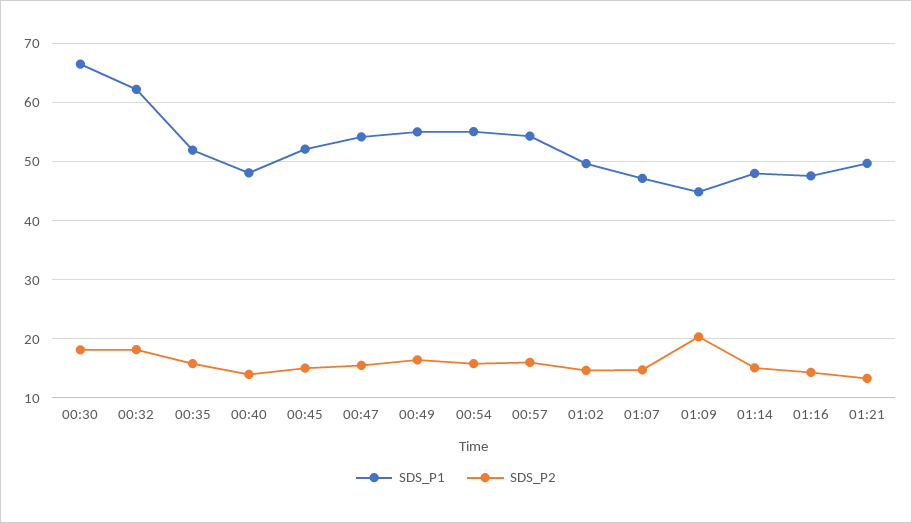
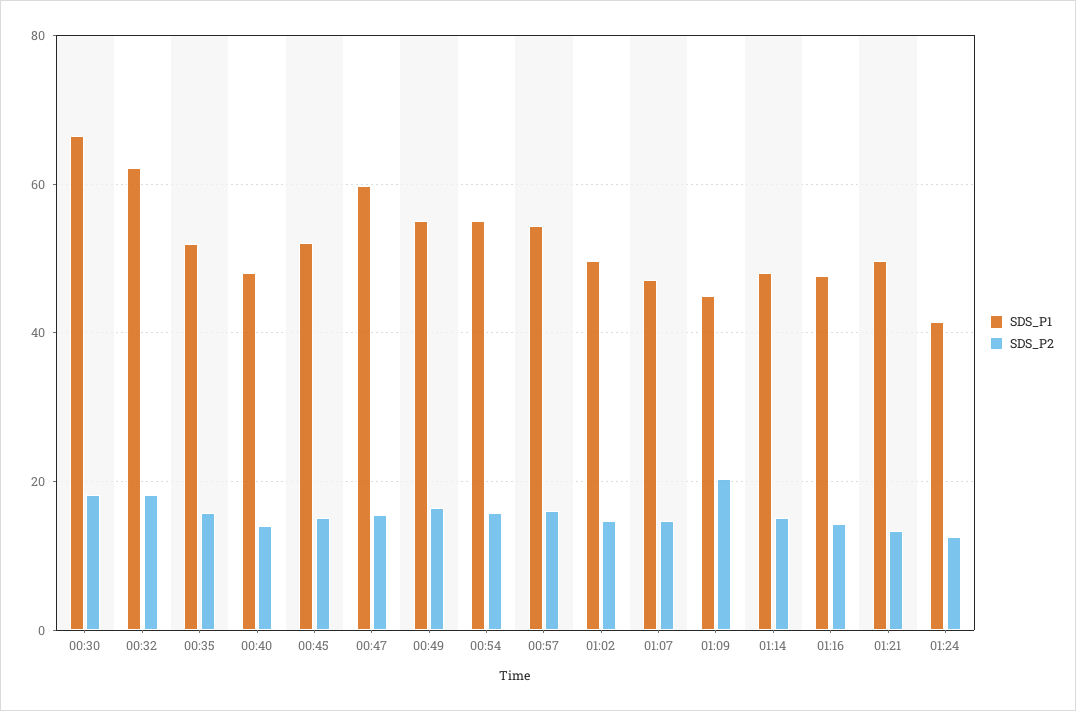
SDS_P1, 00:47: 54 -> 60
SDS_P1, 01:24: none -> 42
SDS_P2, 01:24: none -> 12

